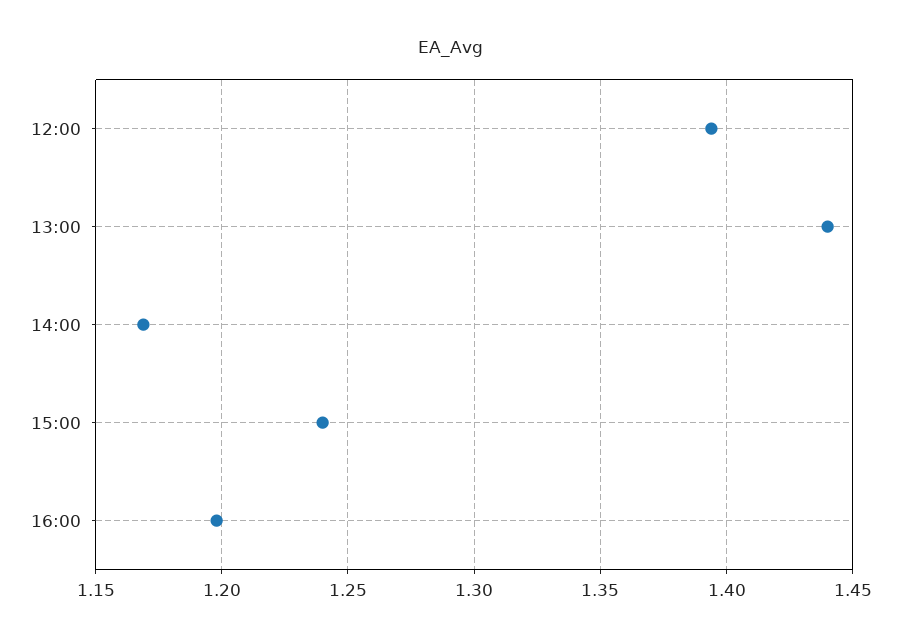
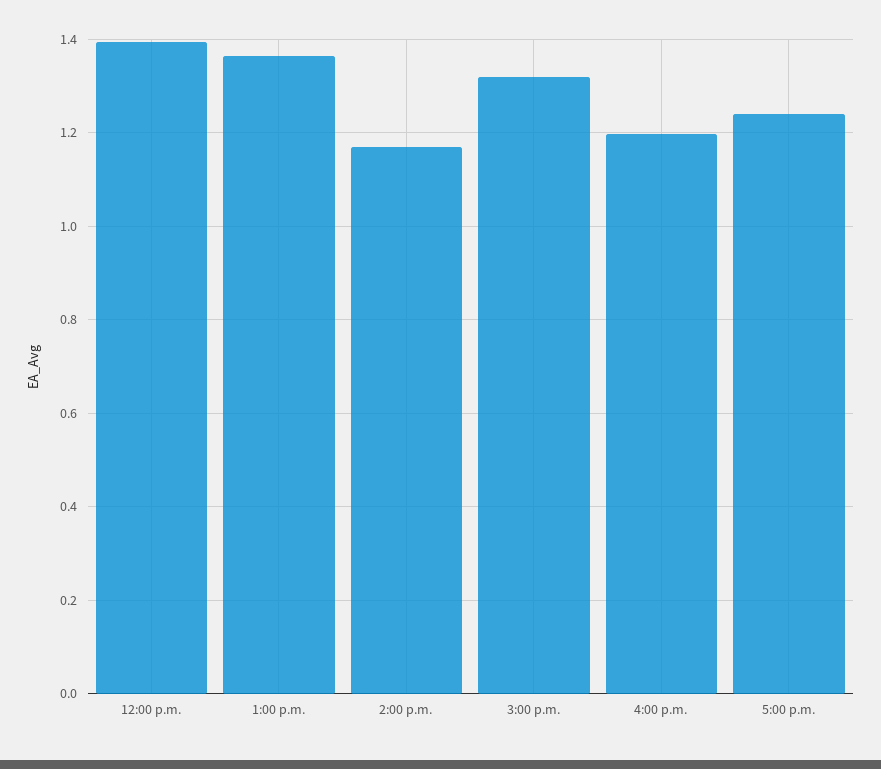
13:00: 1.44 -> 1.36
15:00: 1.24 -> 1.32
5:00 p.m.: none -> 1.24

